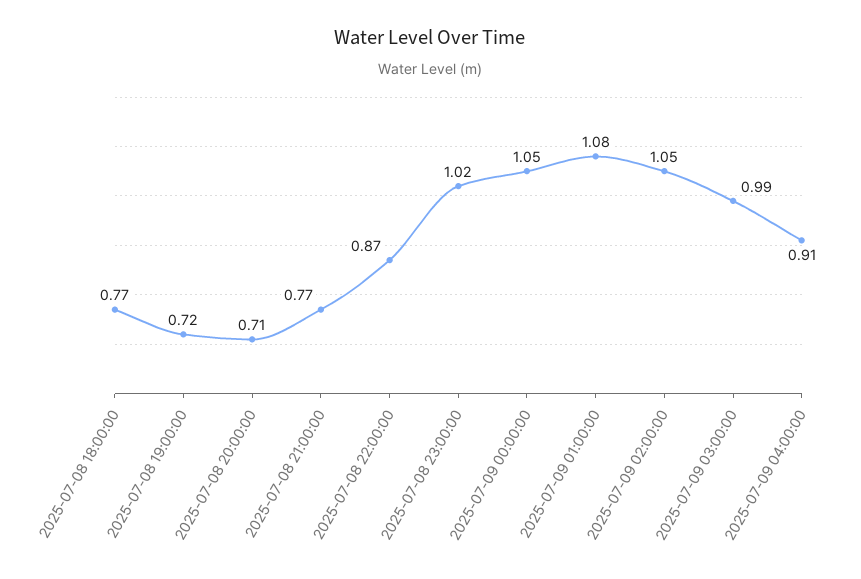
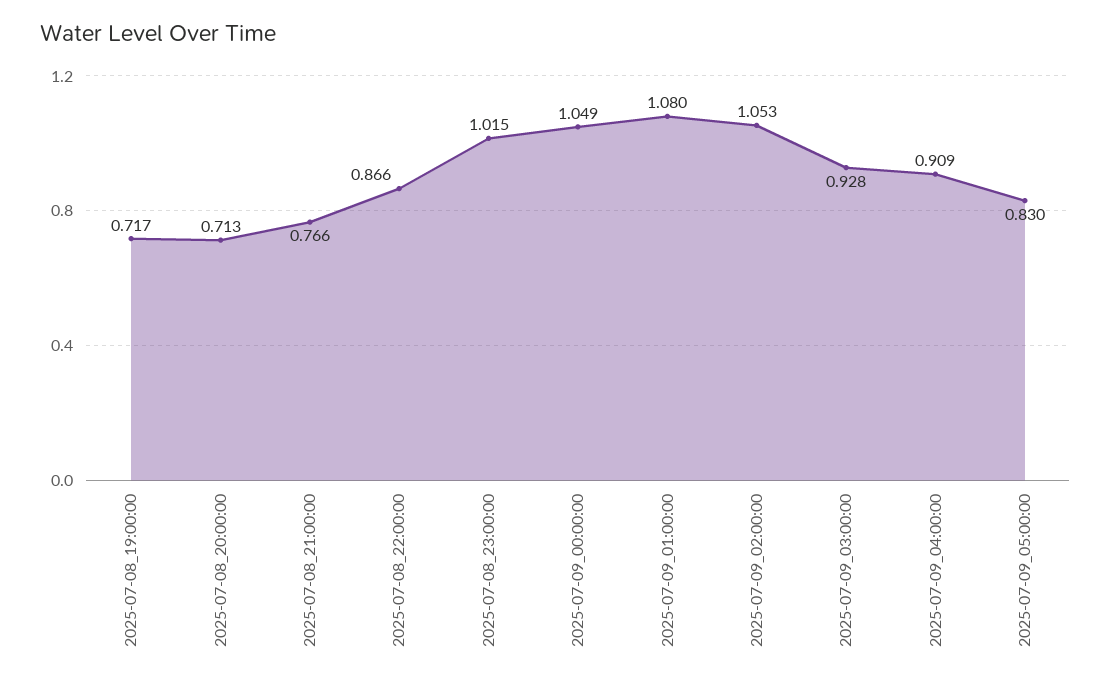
2025-07-08 18:00:00: 0.77 -> none
2025-07-09 03:00:00: 0.99 -> 0.928
2025-07-09_05:00:00: none -> 0.83

